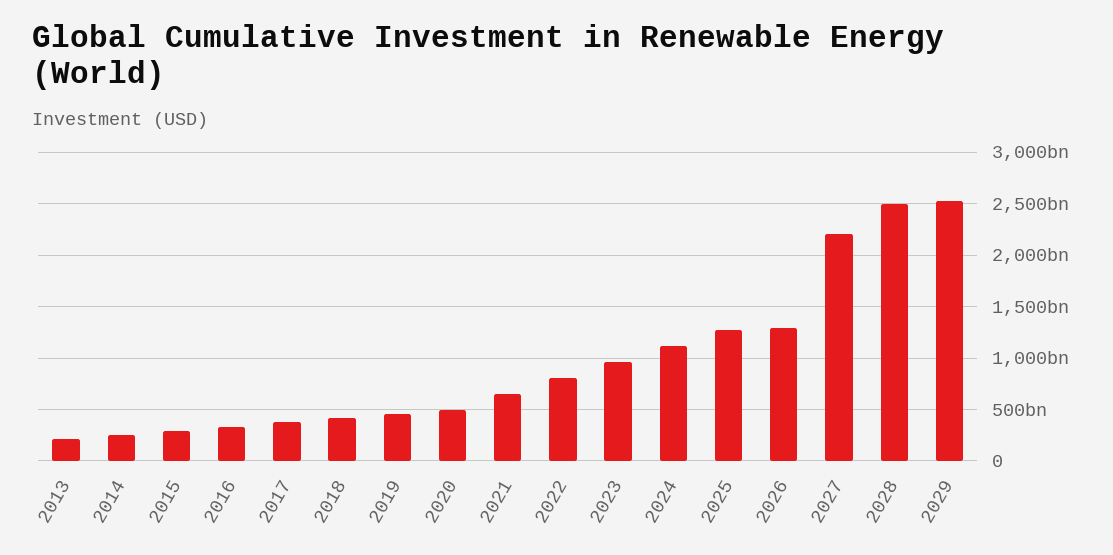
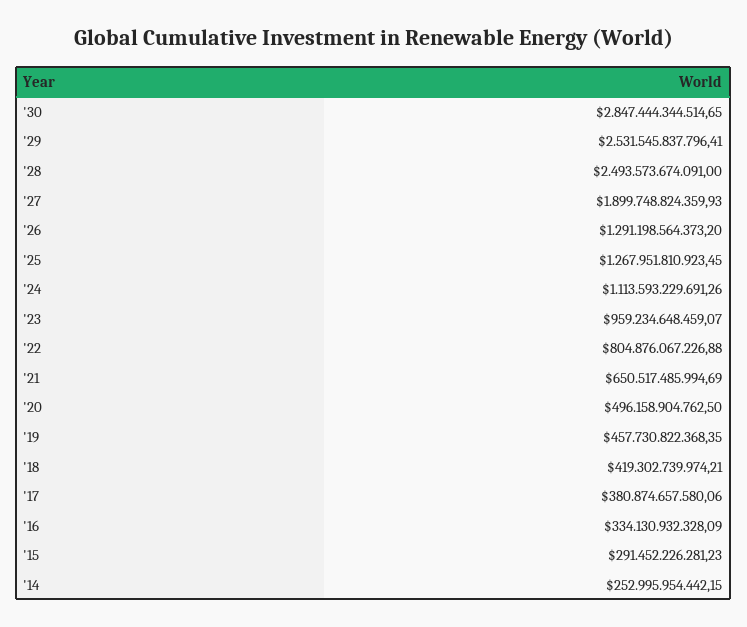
2013: 200000000000 -> none
2027: 2200000000000 -> 1899748824359.93
'30: none -> 2847444344514.65

